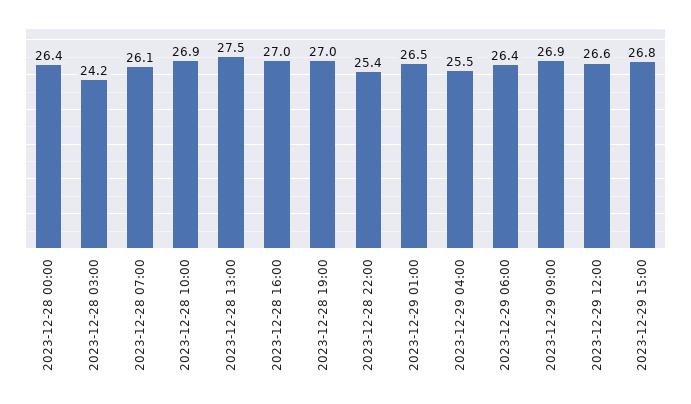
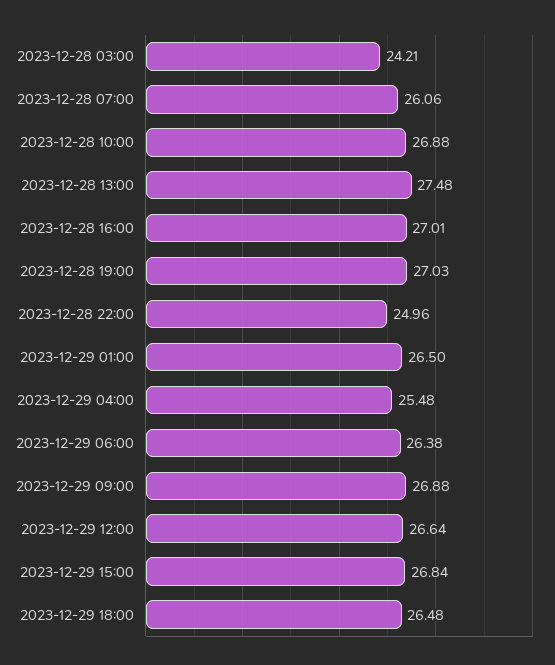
2023-12-28 00:00: 26.4 -> none
2023-12-28 22:00: 25.4 -> 24.96
2023-12-29 18:00: none -> 26.48

